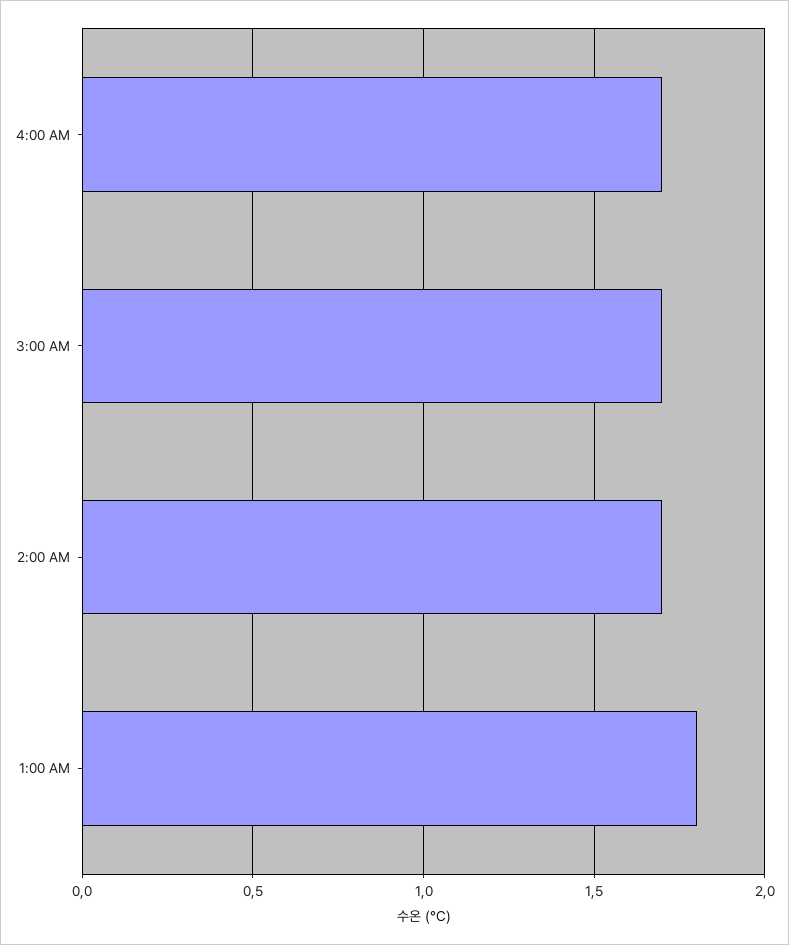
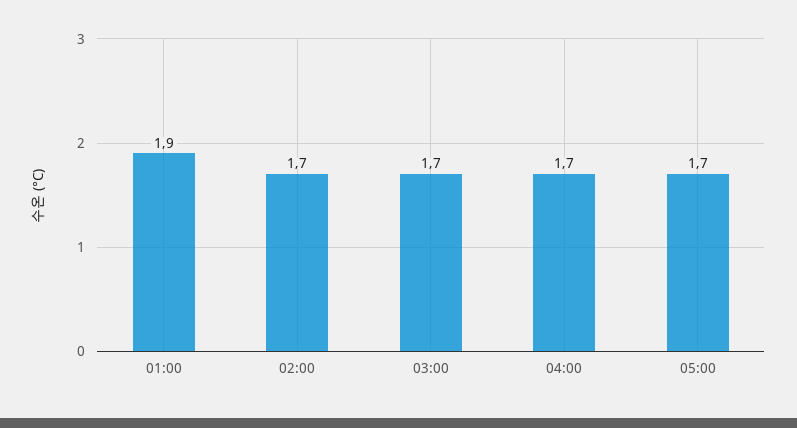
1:00 AM: 1.8 -> 1.9
05:00: none -> 1.7

